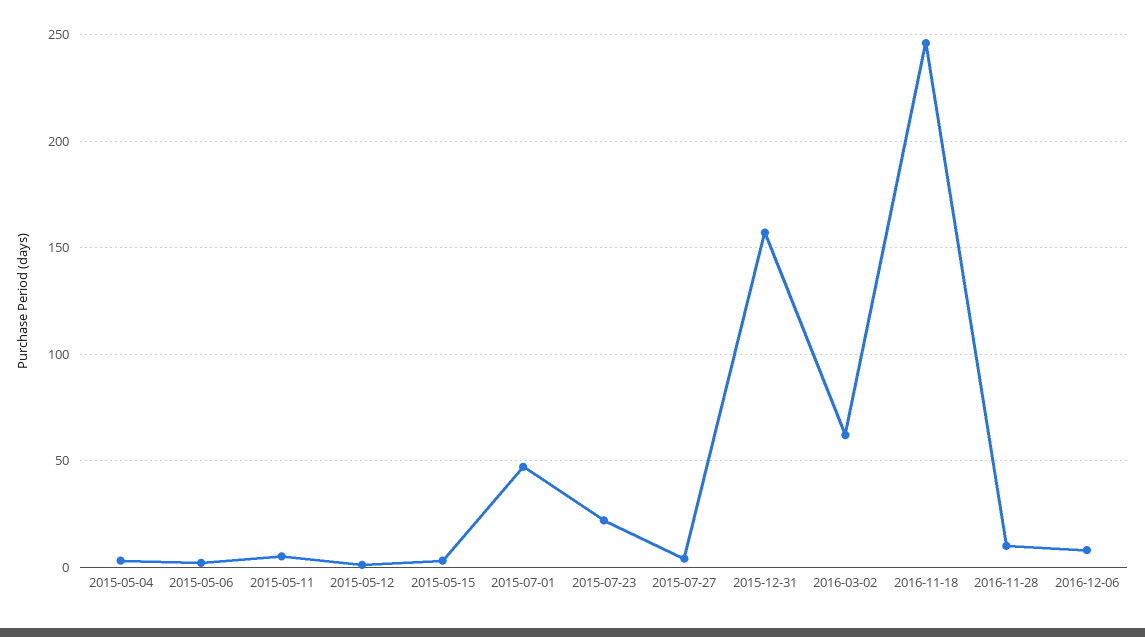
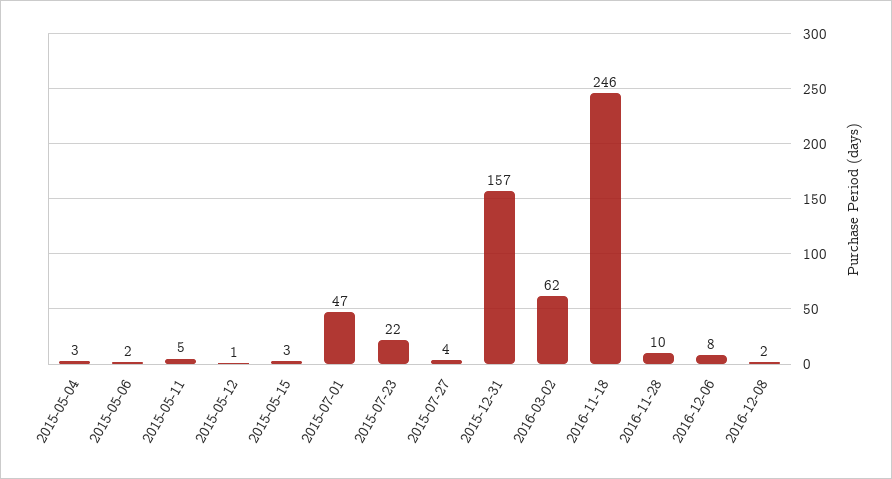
2016-12-08: none -> 2

